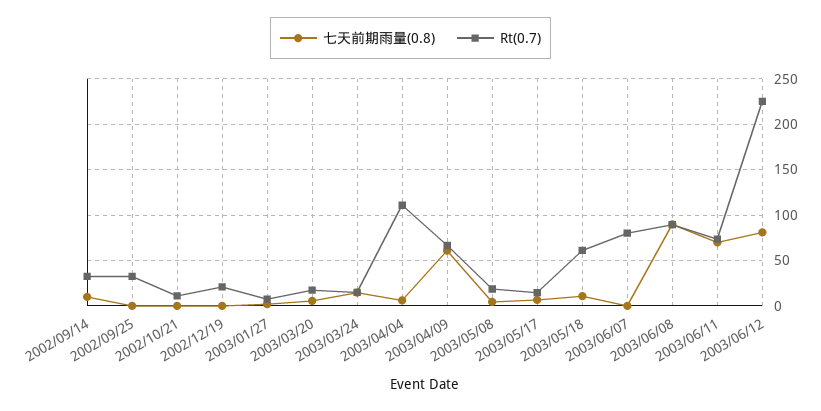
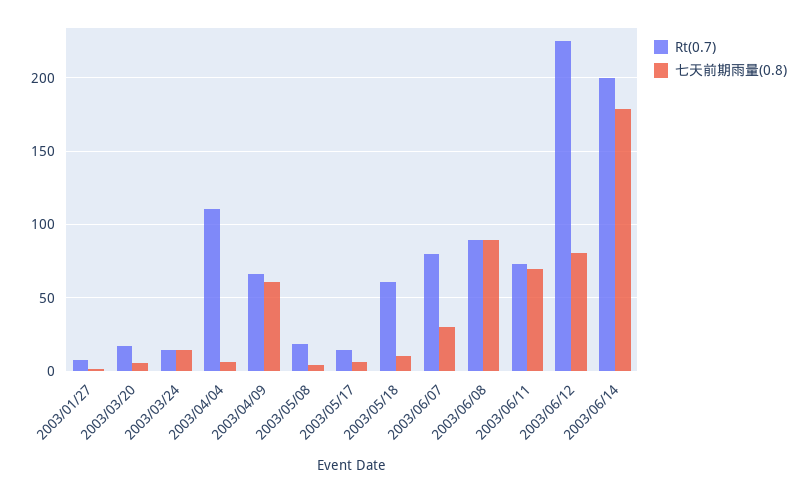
七天前期雨量(0.8), 2002/09/14: 10 -> none
Rt(0.7), 2002/09/14: 30 -> none
七天前期雨量(0.8), 2002/09/25: 0 -> none
Rt(0.7), 2002/09/25: 30 -> none
七天前期雨量(0.8), 2002/10/21: 0 -> none
Rt(0.7), 2002/10/21: 10 -> none
七天前期雨量(0.8), 2002/12/19: 0 -> none
Rt(0.7), 2002/12/19: 20 -> none
七天前期雨量(0.8), 2003/06/07: 0 -> 30
Rt(0.7), 2003/06/14: none -> 200
七天前期雨量(0.8), 2003/06/14: none -> 180

